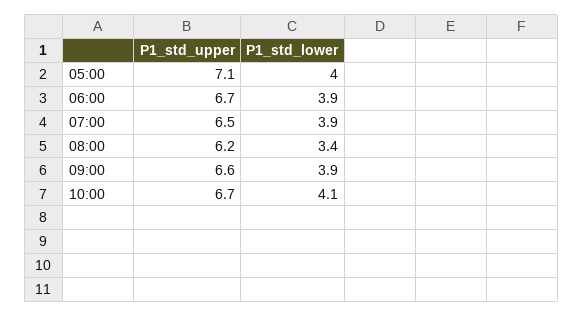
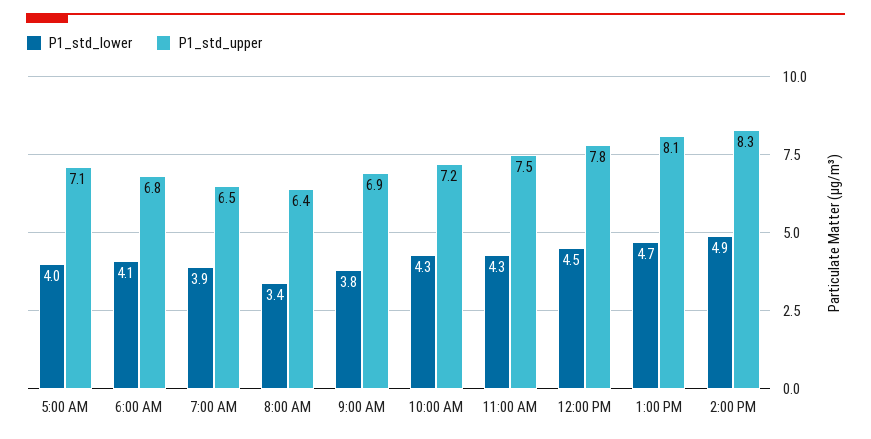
P1_std_upper, 06:00: 6.7 -> 6.8
P1_std_lower, 06:00: 3.9 -> 4.1
P1_std_upper, 08:00: 6.2 -> 6.4
P1_std_upper, 09:00: 6.6 -> 6.9
P1_std_lower, 09:00: 3.9 -> 3.8
P1_std_upper, 10:00: 6.7 -> 7.2
P1_std_lower, 10:00: 4.1 -> 4.3
P1_std_lower, 11:00 AM: none -> 4.3
P1_std_upper, 11:00 AM: none -> 7.5
P1_std_lower, 12:00 PM: none -> 4.5
P1_std_upper, 12:00 PM: none -> 7.8
P1_std_lower, 1:00 PM: none -> 4.7
P1_std_upper, 1:00 PM: none -> 8.1
P1_std_lower, 2:00 PM: none -> 4.9
P1_std_upper, 2:00 PM: none -> 8.3

